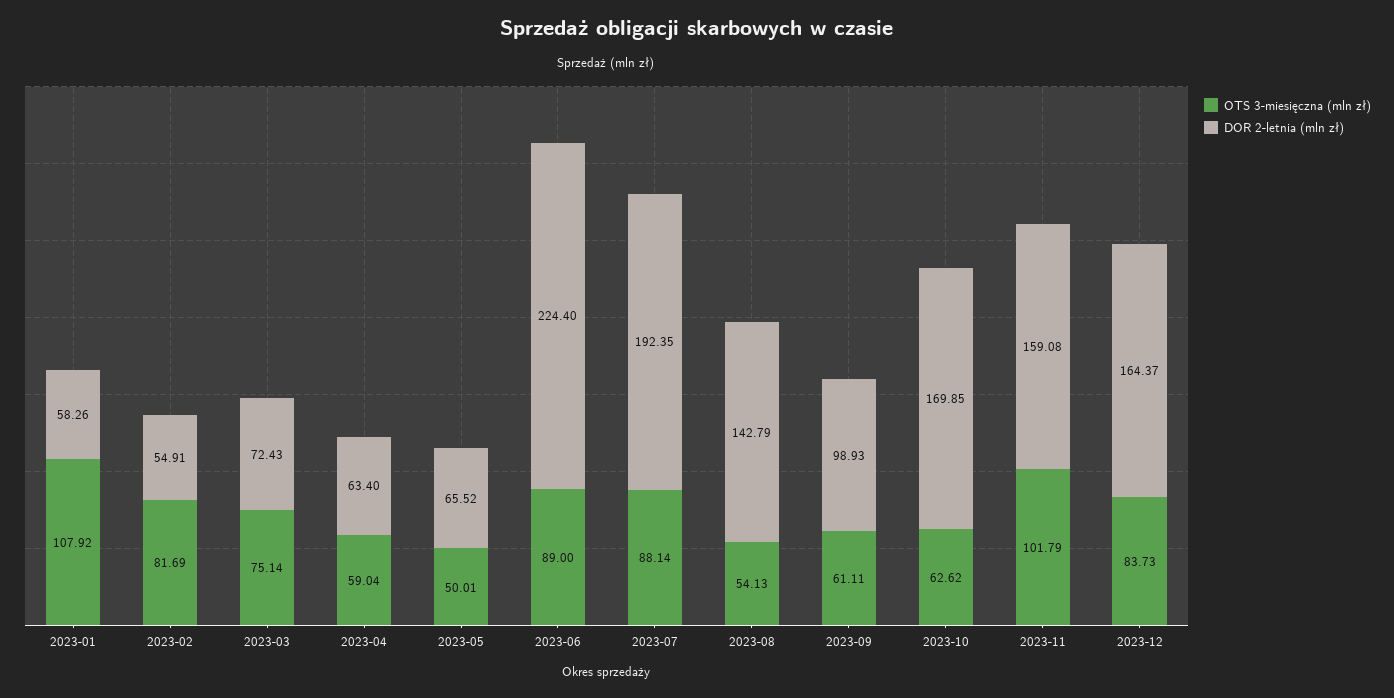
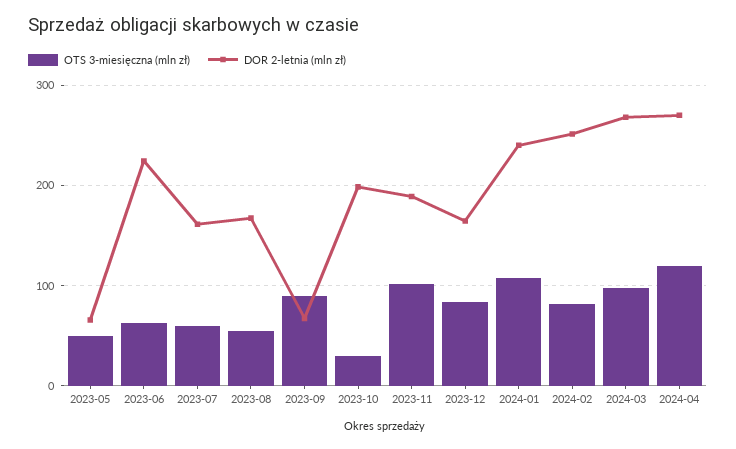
OTS 3-miesięczna (mln zł), 2023-01: 107.92 -> none
DOR 2-letnia (mln zł), 2023-01: 58.26 -> none
OTS 3-miesięczna (mln zł), 2023-02: 81.69 -> none
DOR 2-letnia (mln zł), 2023-02: 54.91 -> none
OTS 3-miesięczna (mln zł), 2023-03: 75.14 -> none
DOR 2-letnia (mln zł), 2023-03: 72.43 -> none
OTS 3-miesięczna (mln zł), 2023-04: 59.04 -> none
DOR 2-letnia (mln zł), 2023-04: 63.4 -> none
OTS 3-miesięczna (mln zł), 2023-06: 89 -> 60
OTS 3-miesięczna (mln zł), 2023-07: 88.14 -> 60
DOR 2-letnia (mln zł), 2023-07: 192.35 -> 160
DOR 2-letnia (mln zł), 2023-08: 142.79 -> 170
OTS 3-miesięczna (mln zł), 2023-09: 61.11 -> 90
DOR 2-letnia (mln zł), 2023-09: 98.93 -> 70
OTS 3-miesięczna (mln zł), 2023-10: 62.62 -> 30
DOR 2-letnia (mln zł), 2023-10: 169.85 -> 200
DOR 2-letnia (mln zł), 2023-11: 159.08 -> 190
OTS 3-miesięczna (mln zł), 2024-01: none -> 110
DOR 2-letnia (mln zł), 2024-01: none -> 240
OTS 3-miesięczna (mln zł), 2024-02: none -> 80
DOR 2-letnia (mln zł), 2024-02: none -> 250
OTS 3-miesięczna (mln zł), 2024-03: none -> 100
DOR 2-letnia (mln zł), 2024-03: none -> 270
OTS 3-miesięczna (mln zł), 2024-04: none -> 120
DOR 2-letnia (mln zł), 2024-04: none -> 270

